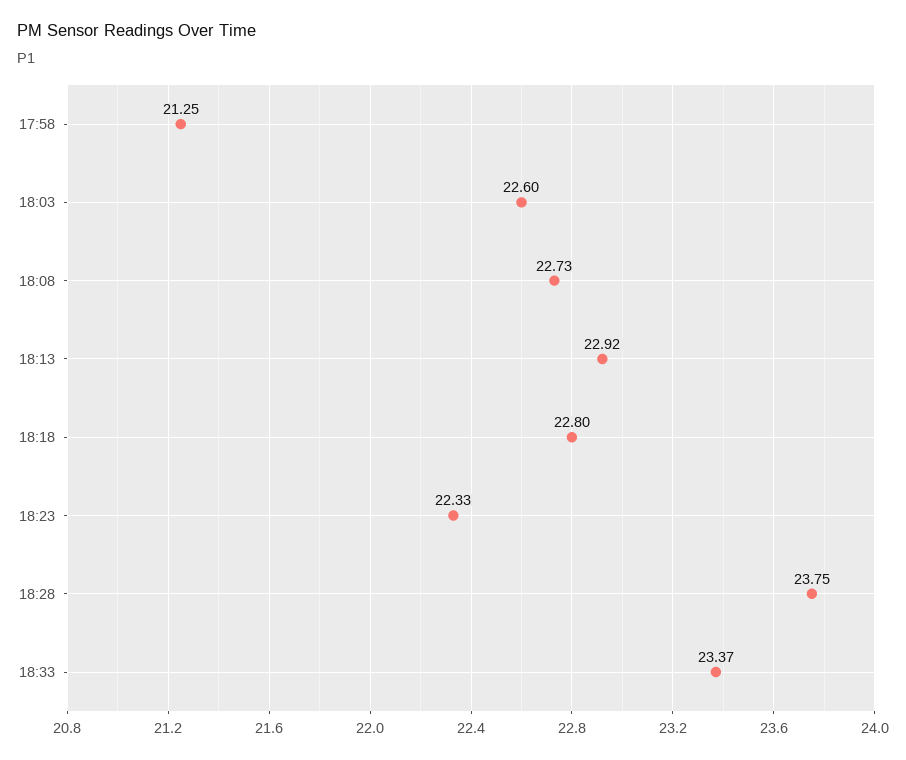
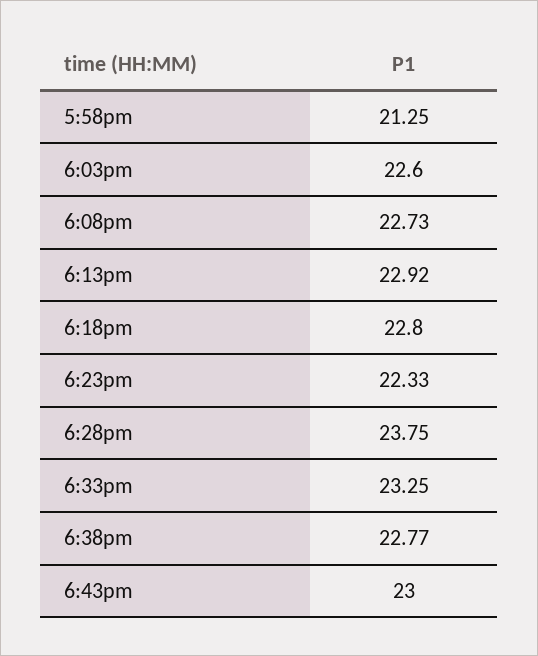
18:33: 23.37 -> 23.25
6:38pm: none -> 22.77
6:43pm: none -> 23

